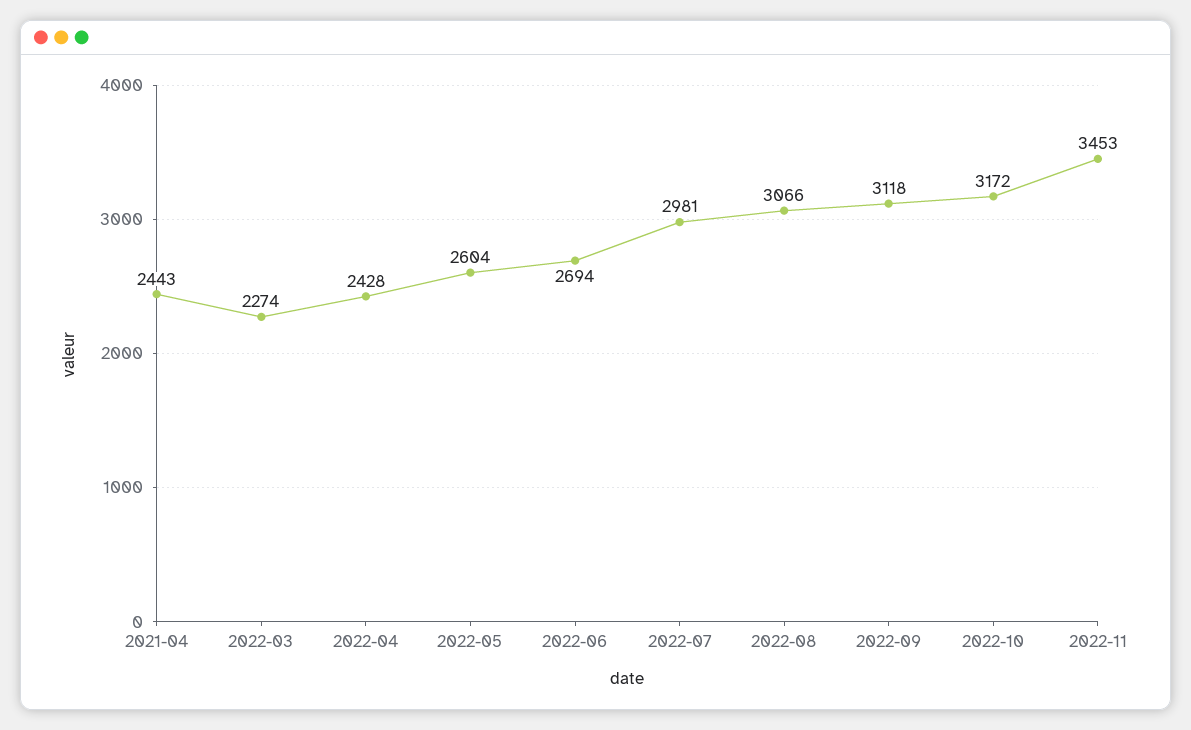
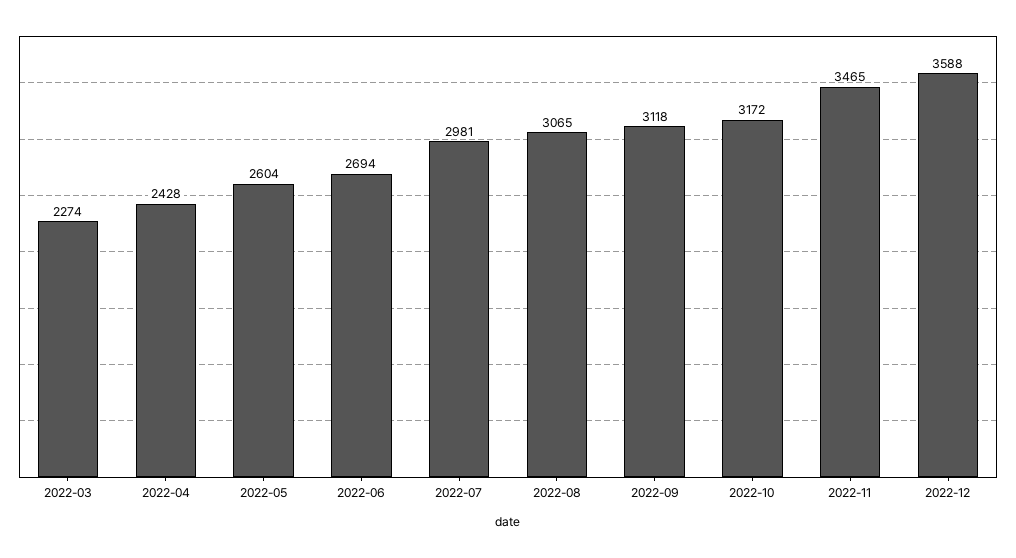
2021-04: 2443 -> none
2022-08: 3066 -> 3065
2022-11: 3453 -> 3465
2022-12: none -> 3588

